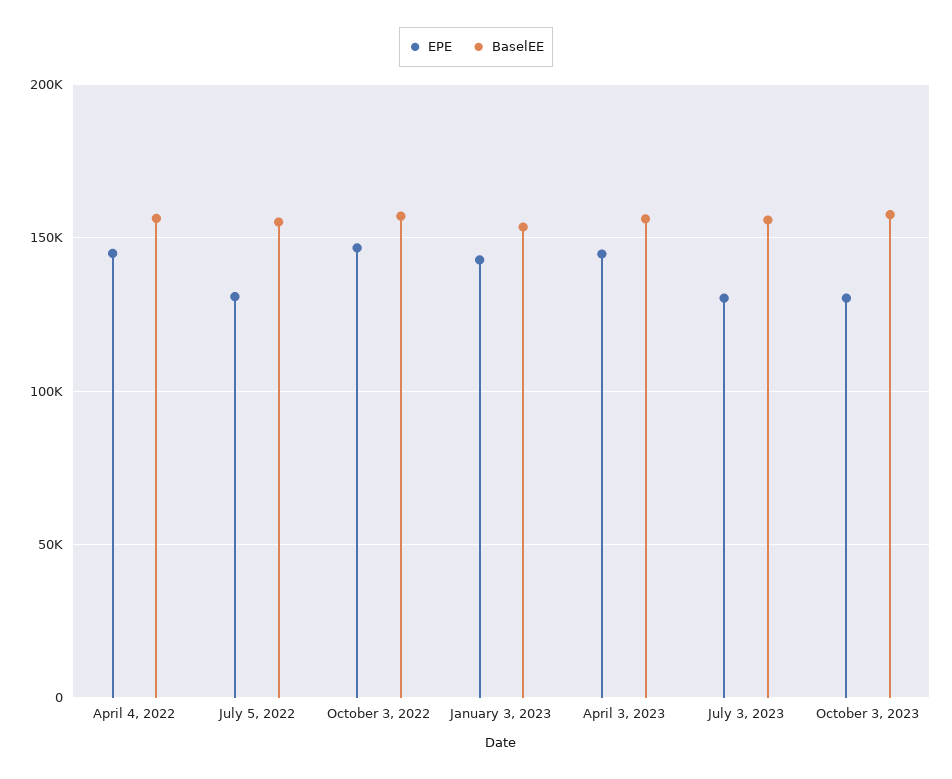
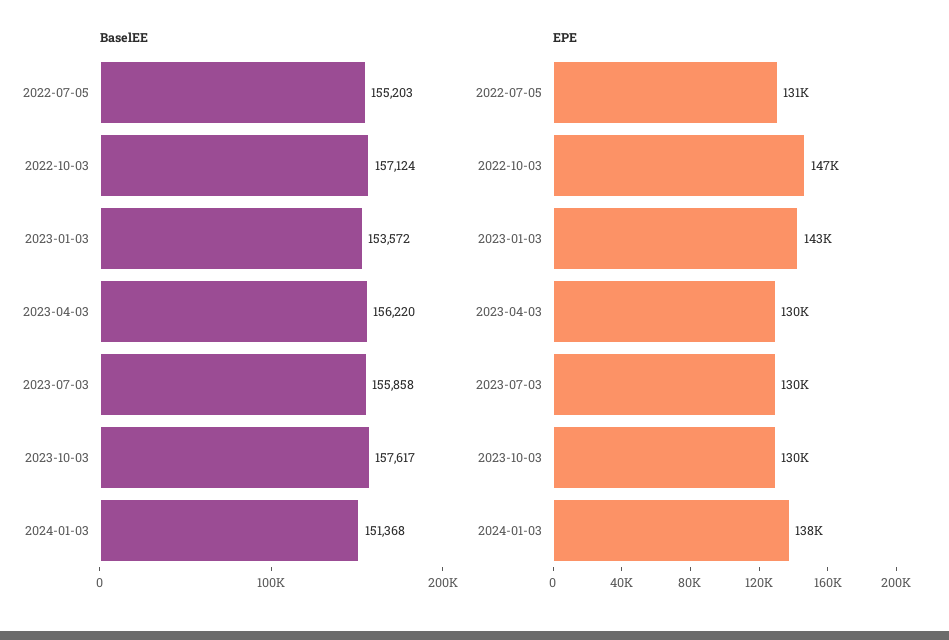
EPE, April 4, 2022: 145000 -> none
BaselEE, April 4, 2022: 155000 -> none
EPE, April 3, 2023: 145000 -> 130000
BaselEE, 2024-01-03: none -> 151368
EPE, 2024-01-03: none -> 138000

